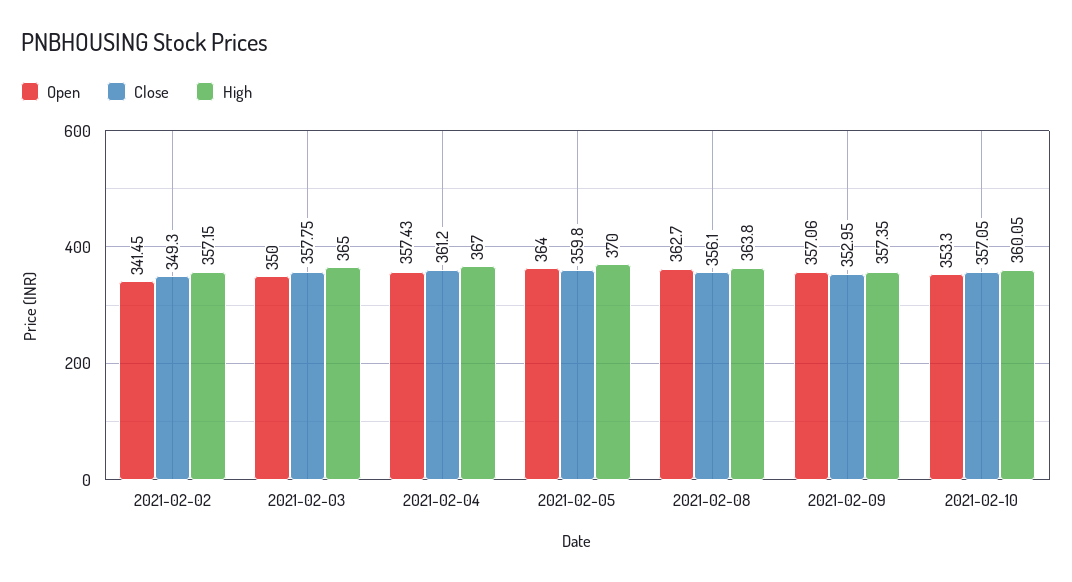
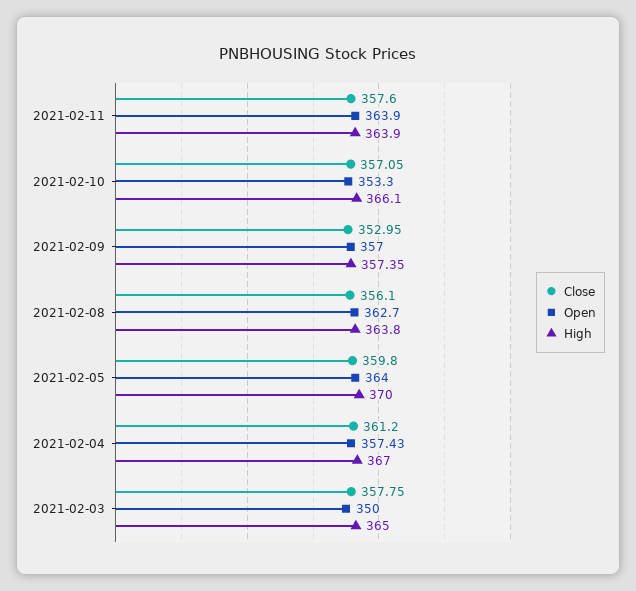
Open, 2021-02-02: 341.45 -> none
Close, 2021-02-02: 349.3 -> none
High, 2021-02-02: 357.15 -> none
Open, 2021-02-09: 357.06 -> 357
High, 2021-02-10: 360.05 -> 366.1
Close, 2021-02-11: none -> 357.6
Open, 2021-02-11: none -> 363.9
High, 2021-02-11: none -> 363.9

